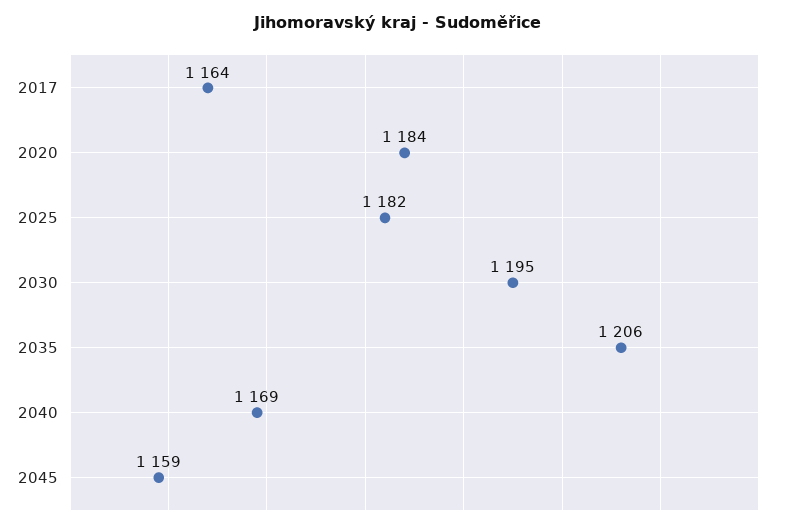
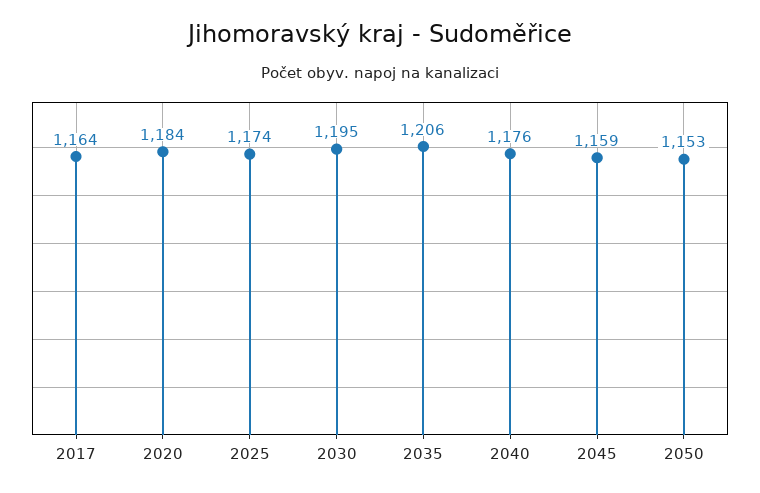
2025: 1182 -> 1174
2040: 1169 -> 1176
2050: none -> 1153

